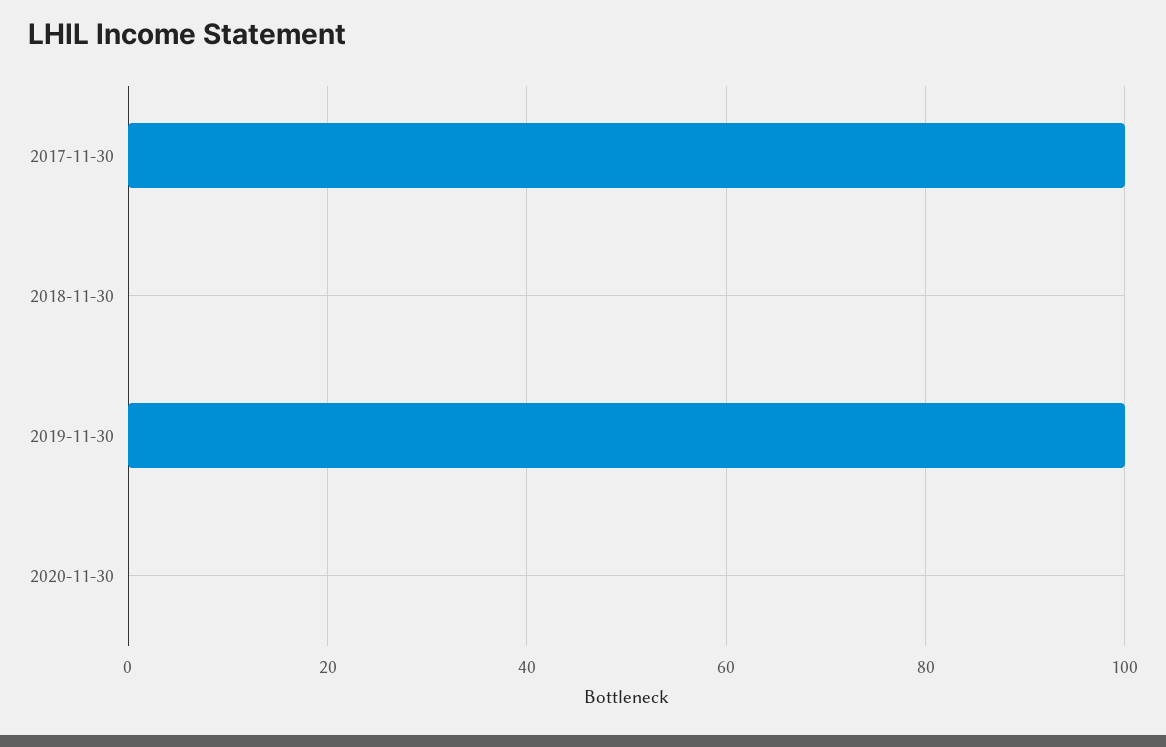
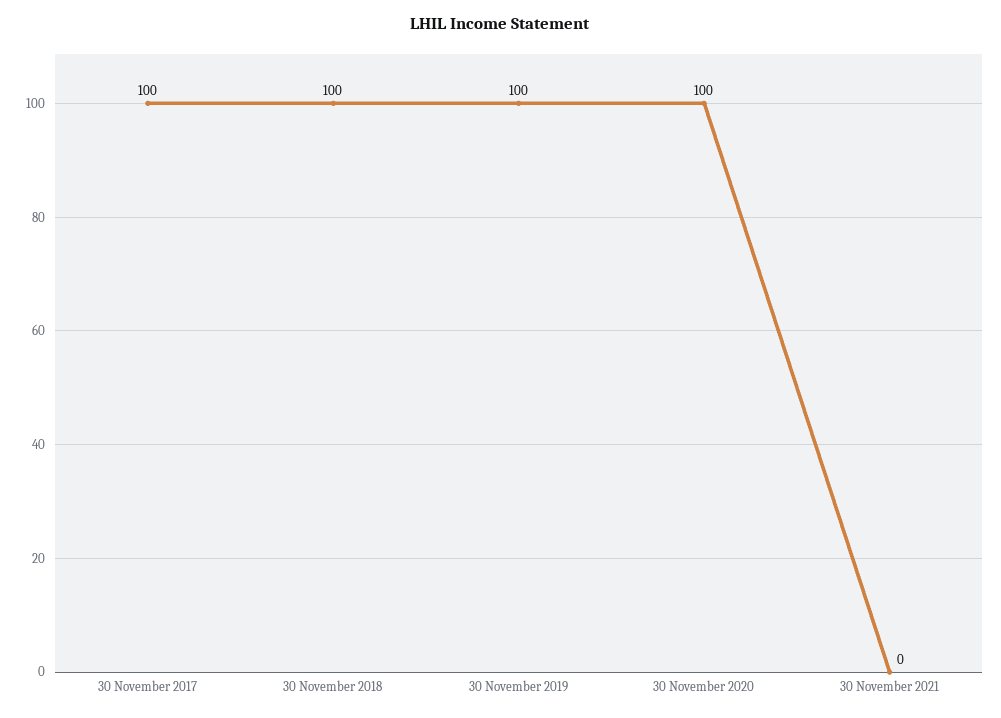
2018-11-30: 0 -> 100
2020-11-30: 0 -> 100
30 November 2021: none -> 0

